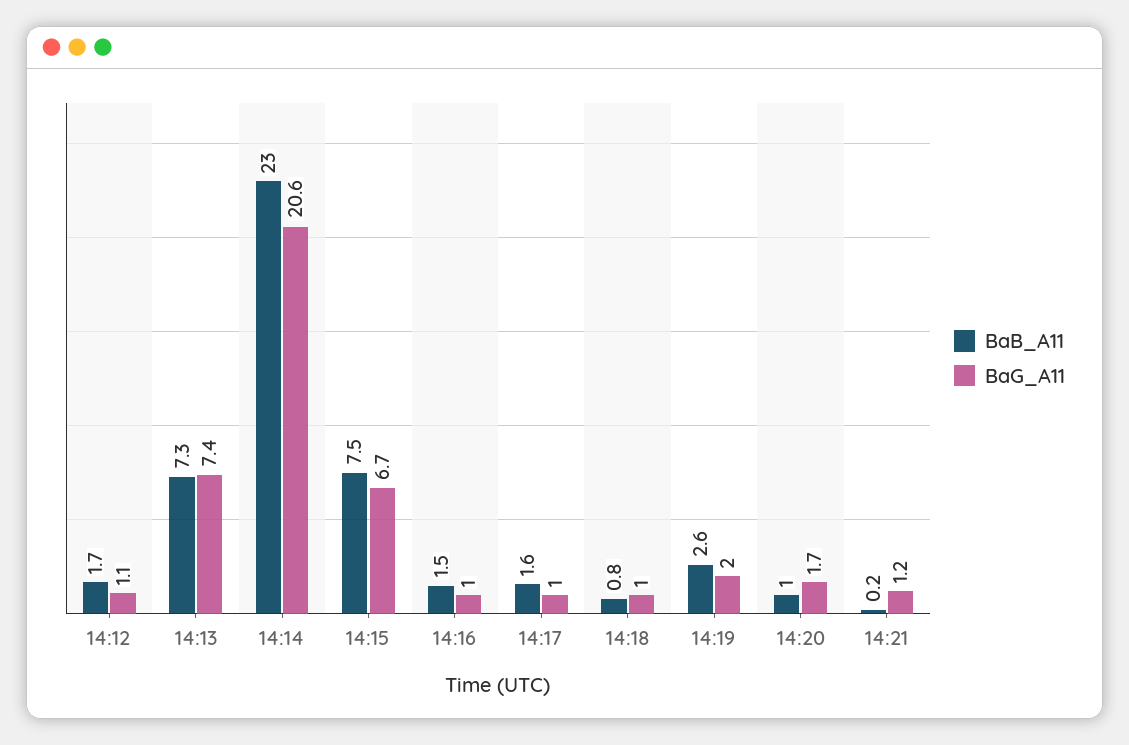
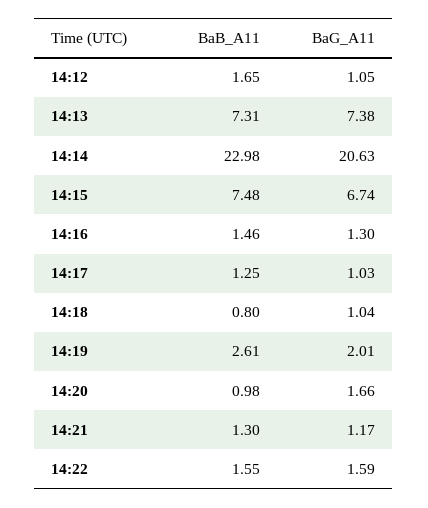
BaG_A11, 14:16: 1 -> 1.3
BaB_A11, 14:17: 1.6 -> 1.25
BaB_A11, 14:21: 0.2 -> 1.3
BaB_A11, 14:22: none -> 1.55
BaG_A11, 14:22: none -> 1.59

